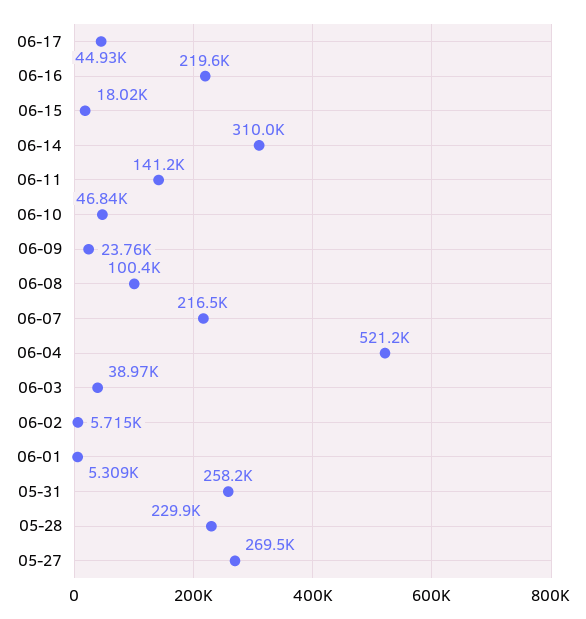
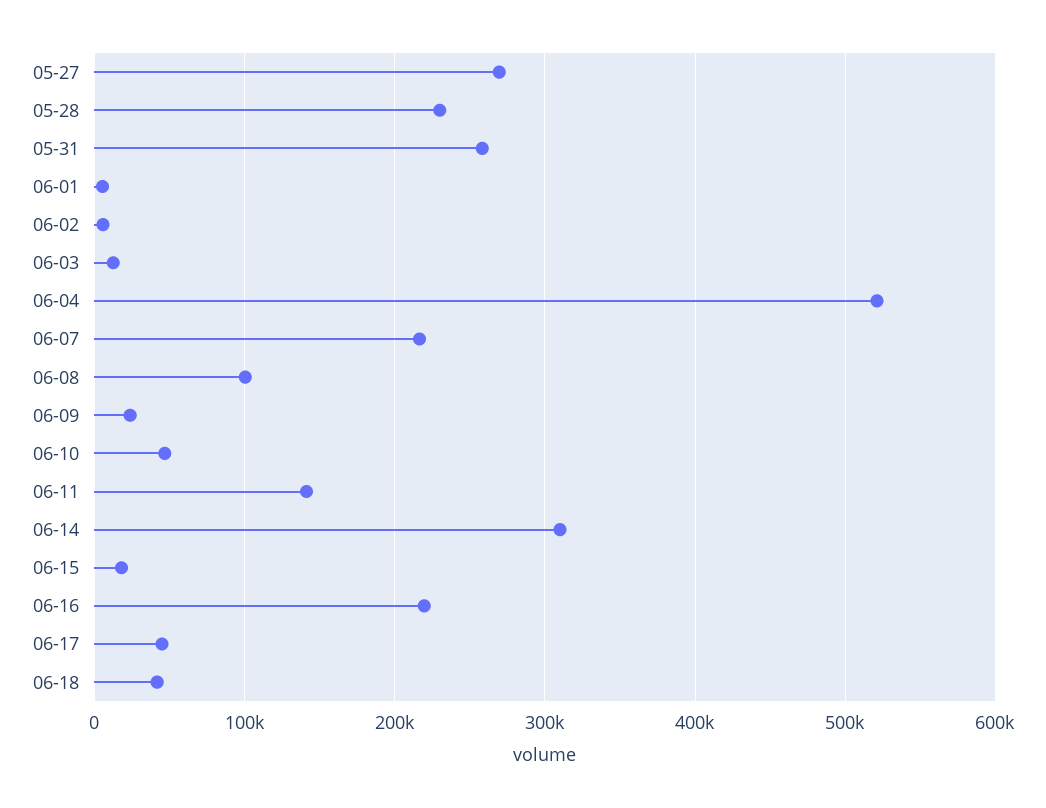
06-03: 38970 -> 10000
06-18: none -> 40000

